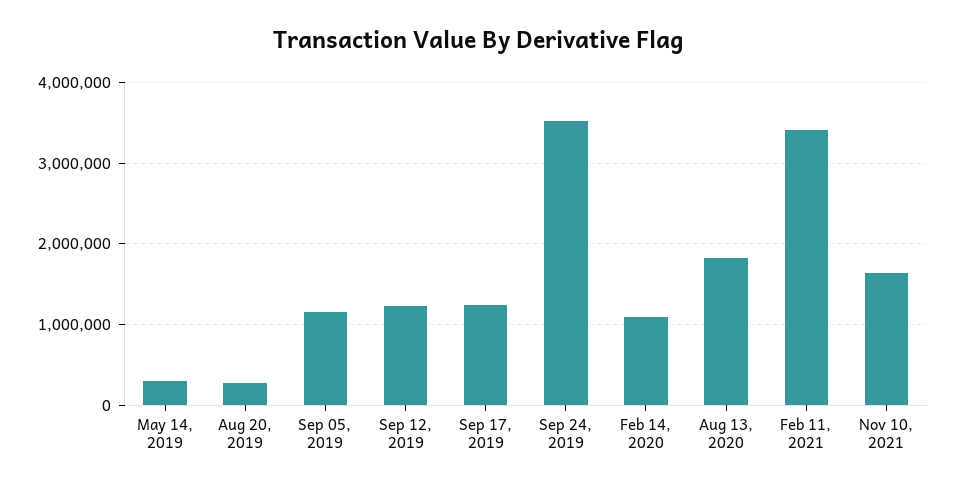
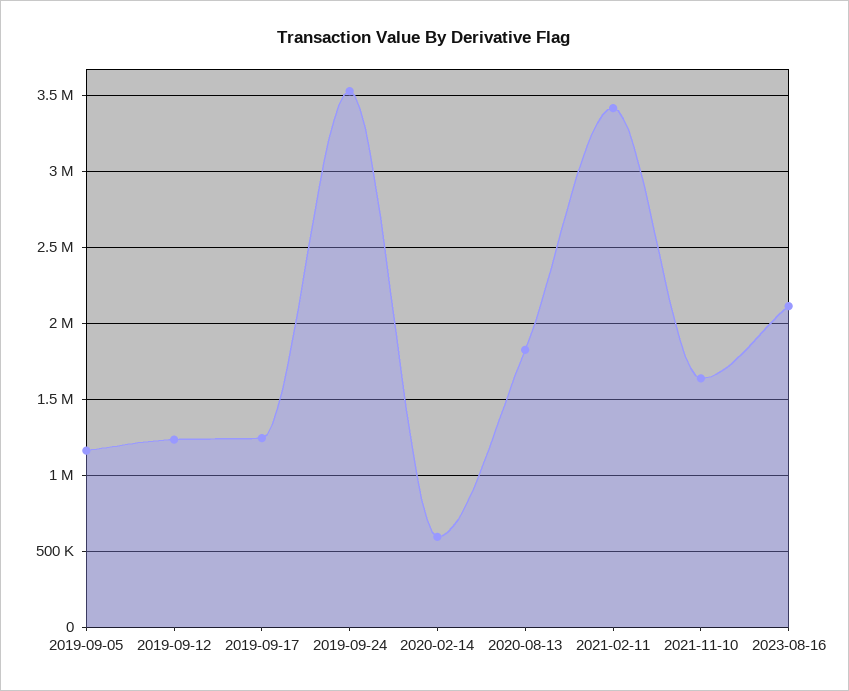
May 14, 2019: 300000 -> none
Aug 20, 2019: 300000 -> none
Feb 14, 2020: 1100000 -> 600000
2023-08-16: none -> 2100000

